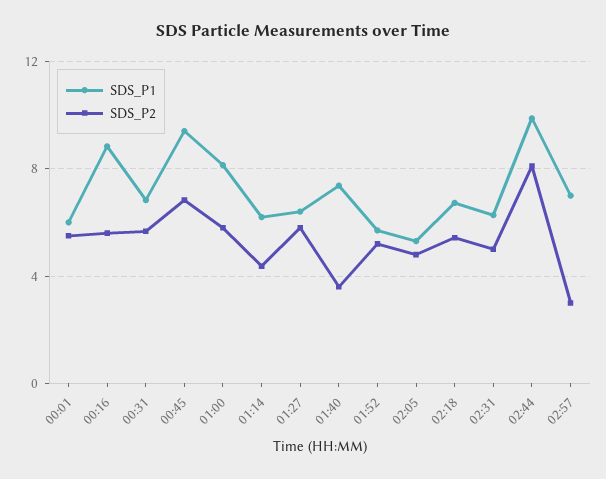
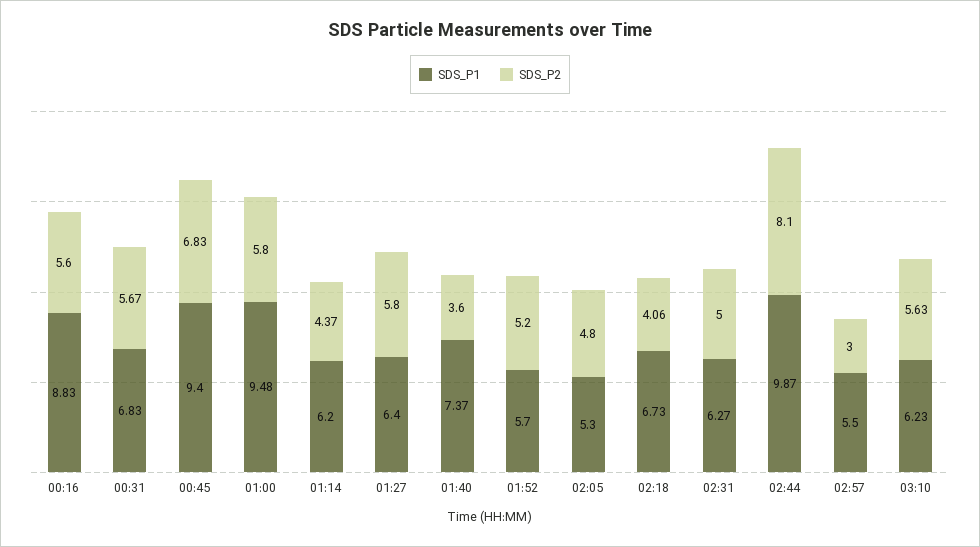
SDS_P1, 00:01: 6 -> none
SDS_P2, 00:01: 5.5 -> none
SDS_P1, 01:00: 8 -> 9.48
SDS_P2, 02:18: 5.5 -> 4.06
SDS_P1, 02:57: 7 -> 5.5
SDS_P1, 03:10: none -> 6.23
SDS_P2, 03:10: none -> 5.63

